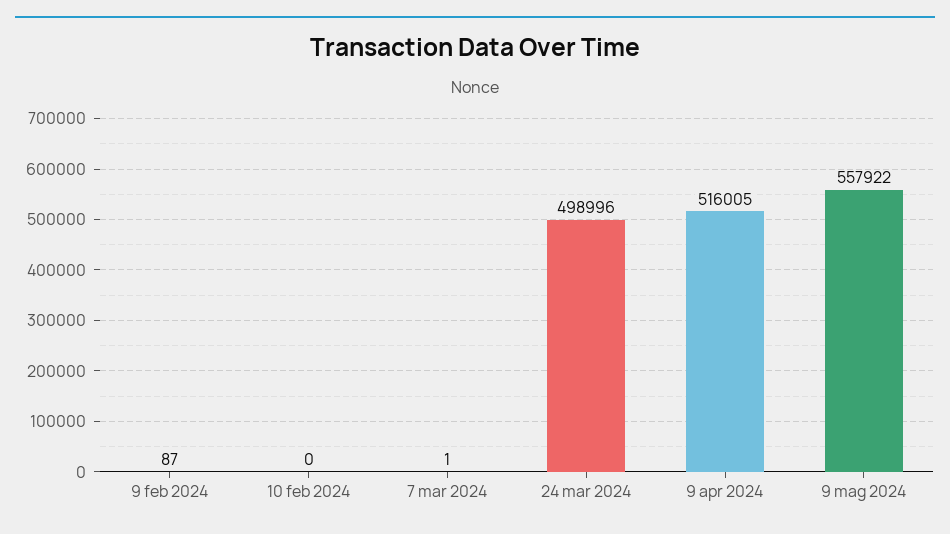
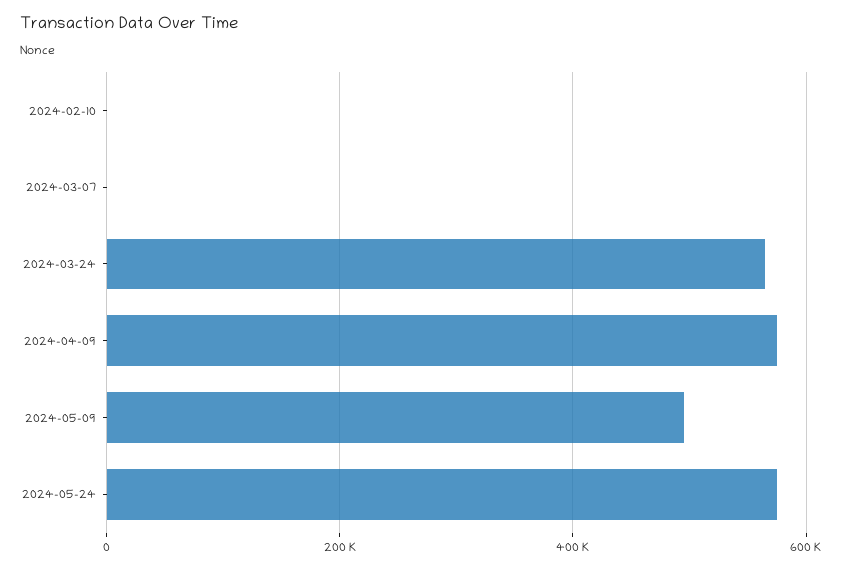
9 feb 2024: 87 -> none
24 mar 2024: 498996 -> 560000
9 apr 2024: 516005 -> 580000
9 mag 2024: 557922 -> 500000
2024-05-24: none -> 580000

